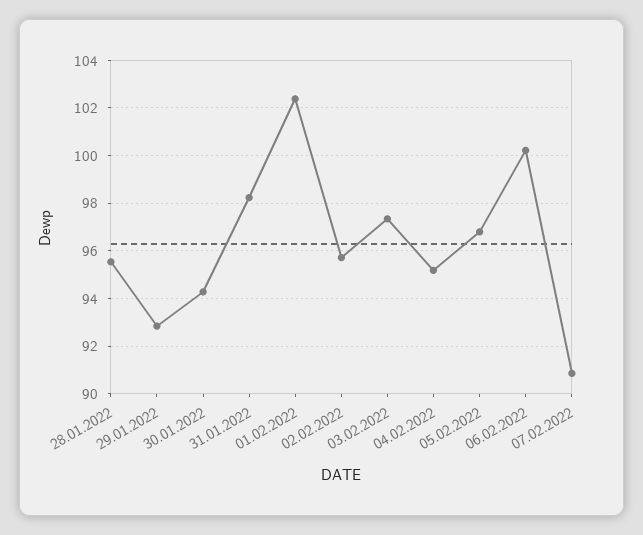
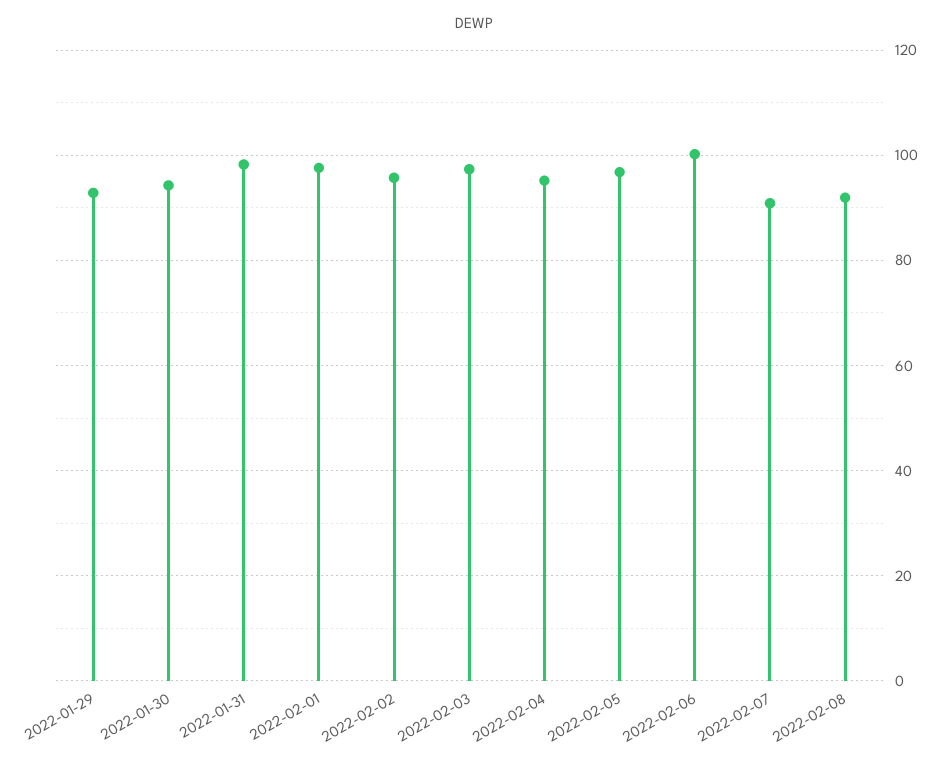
28.01.2022: 95.5 -> none
01.02.2022: 102.5 -> 98
2022-02-08: none -> 92

